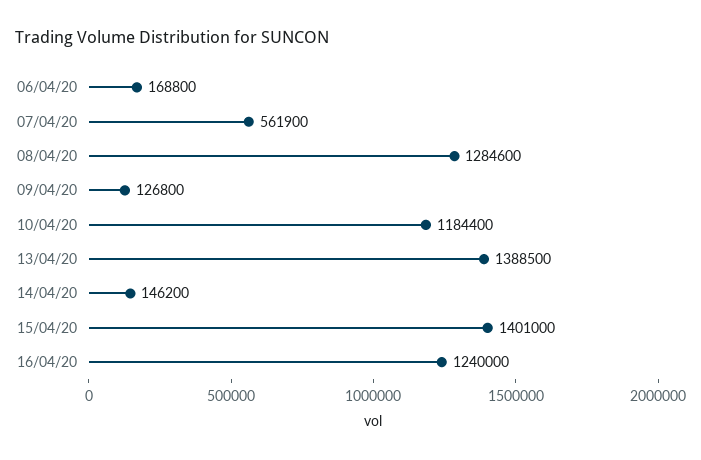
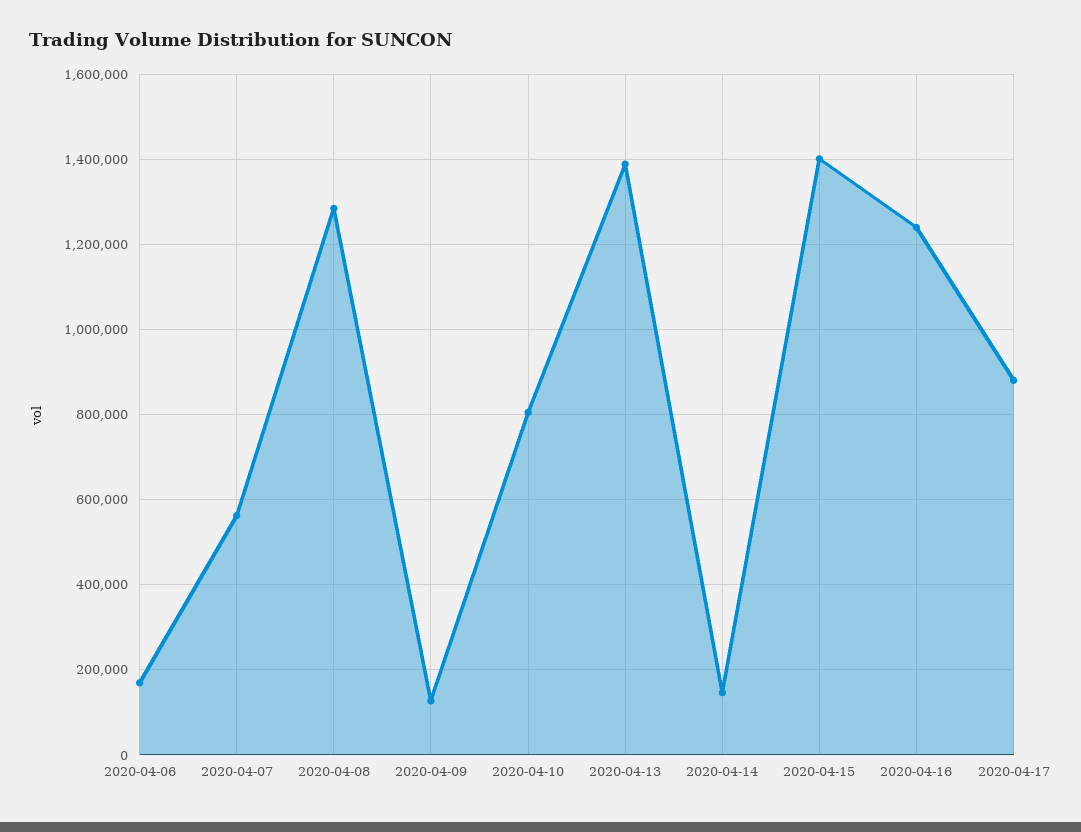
10/04/20: 1184400 -> 800000
2020-04-17: none -> 880000

